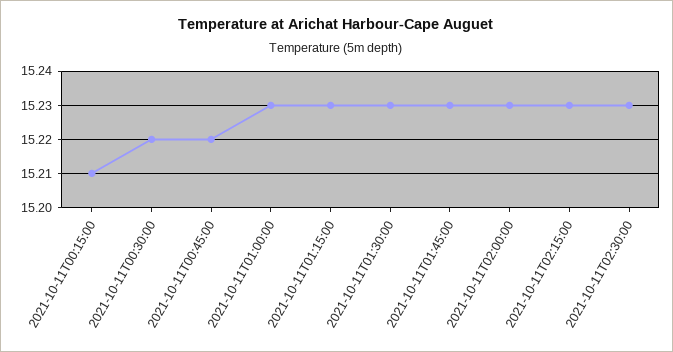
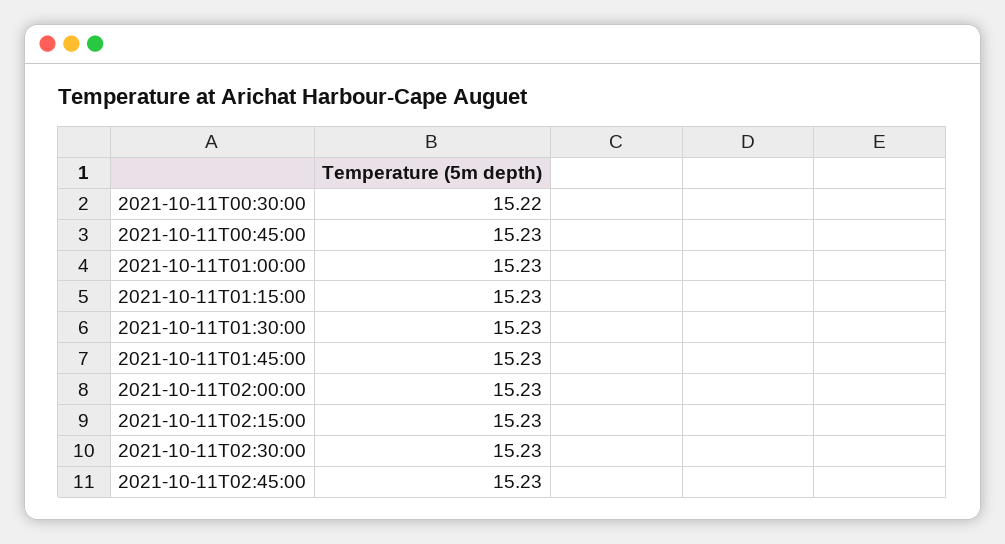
2021-10-11T00:15:00: 15.21 -> none
2021-10-11T00:45:00: 15.22 -> 15.23
2021-10-11T02:45:00: none -> 15.23

